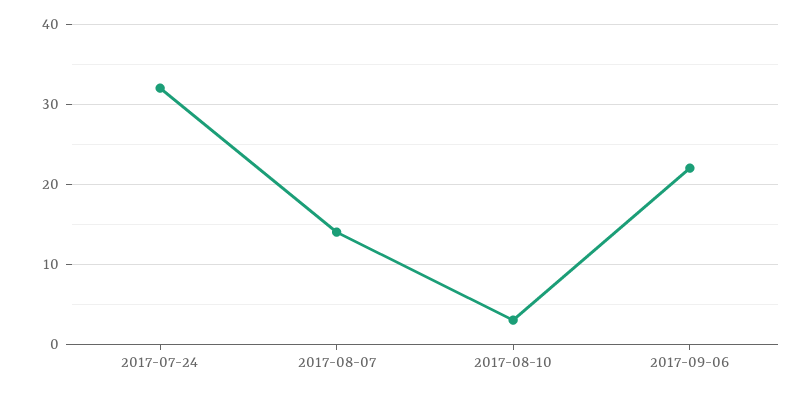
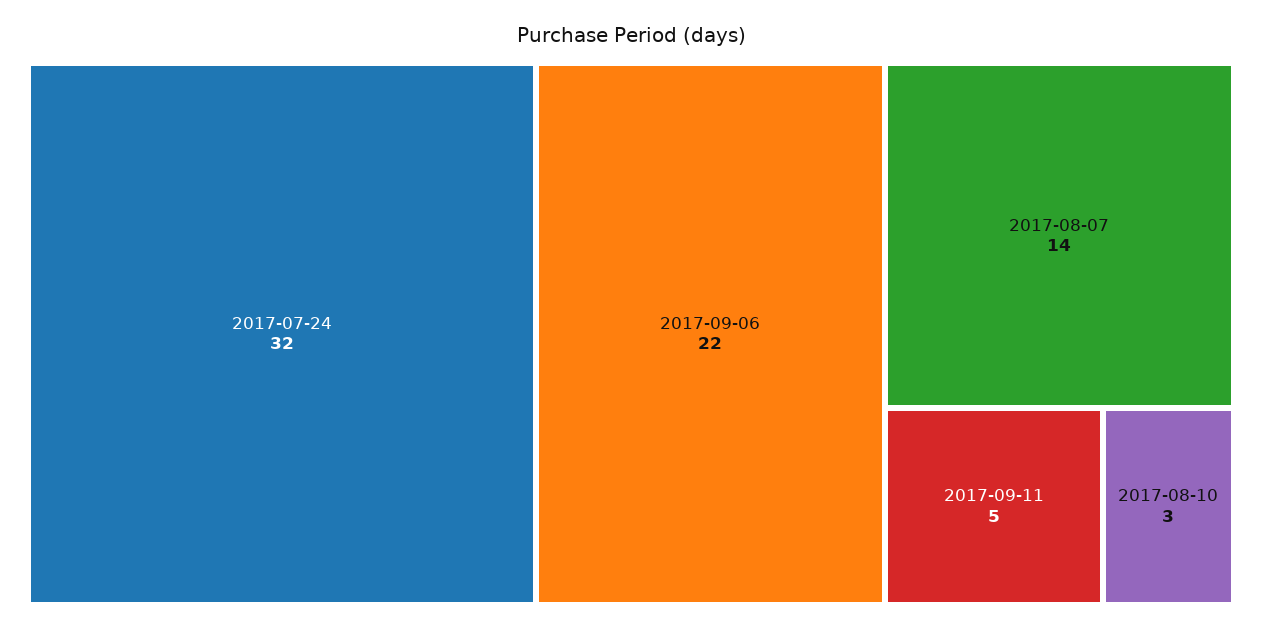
2017-09-11: none -> 5

